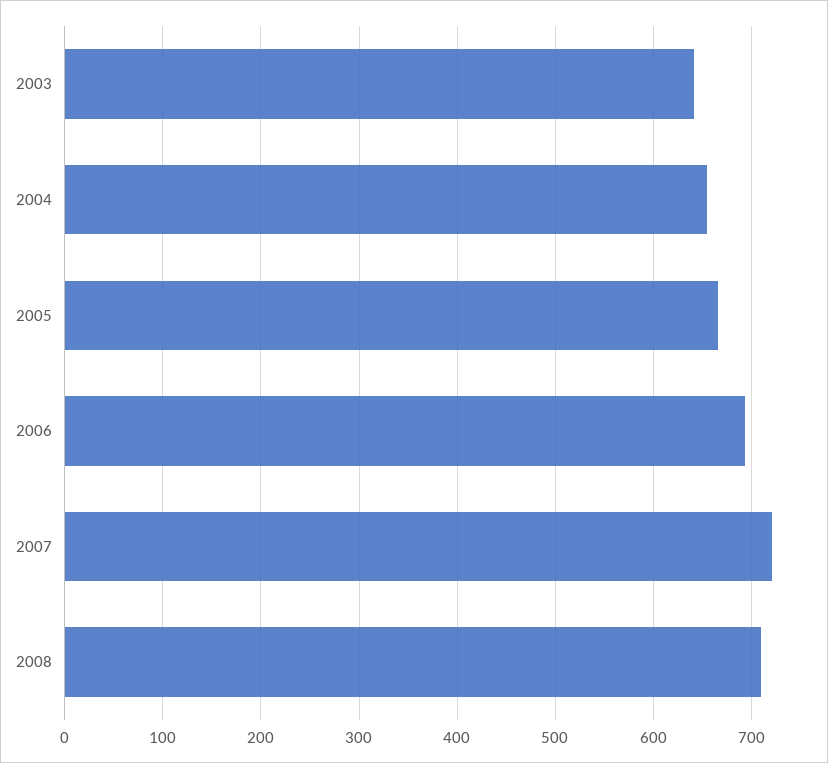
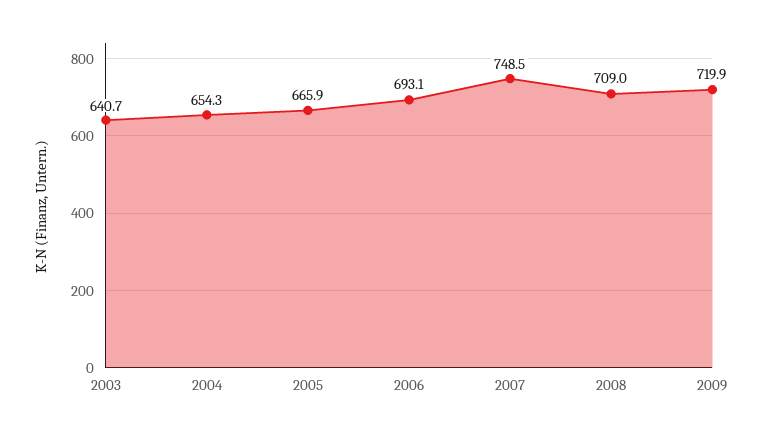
2007: 720 -> 748.5
2009: none -> 719.9

